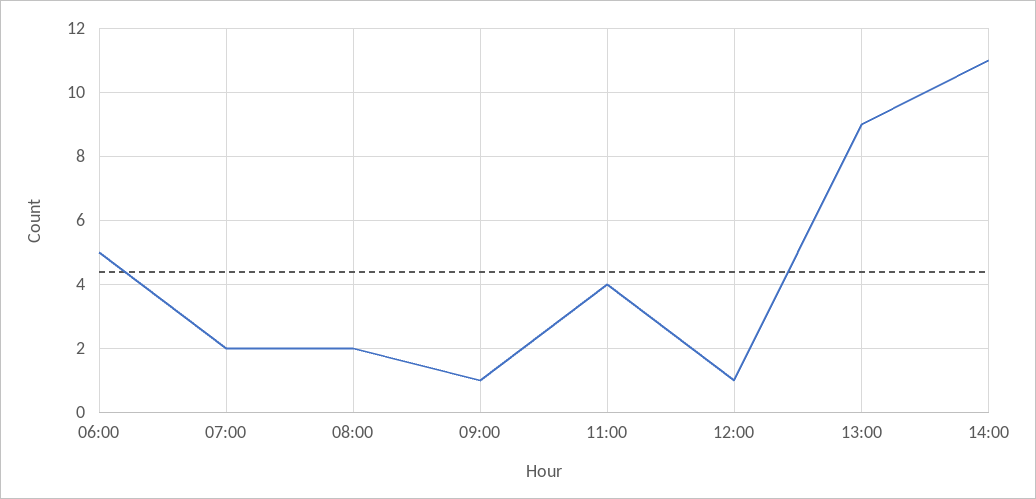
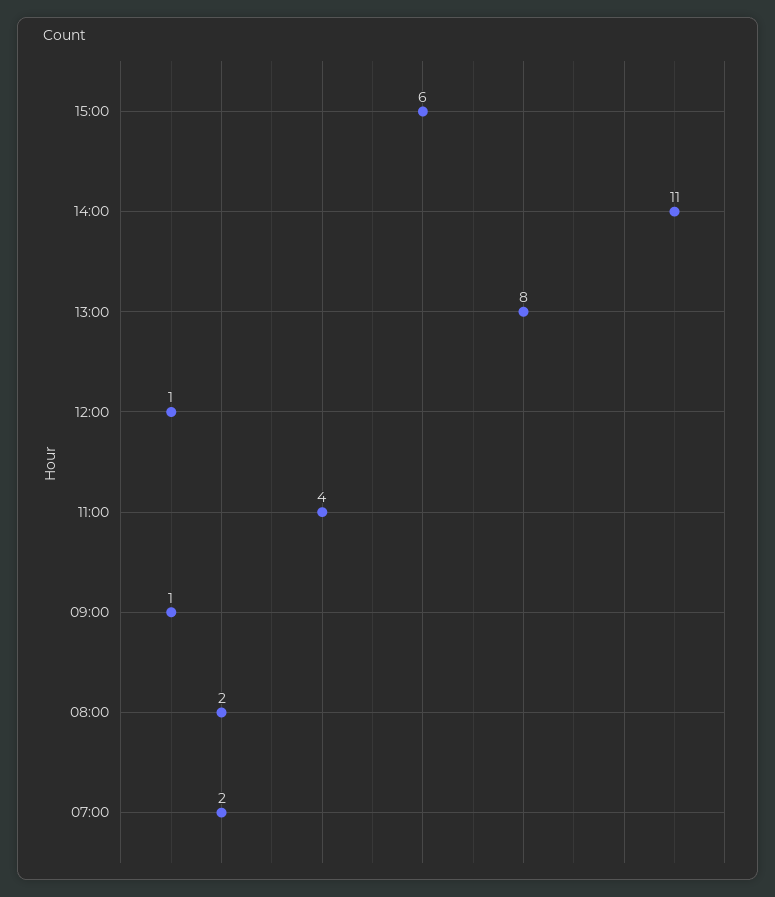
06:00: 5 -> none
13:00: 9 -> 8
15:00: none -> 6

